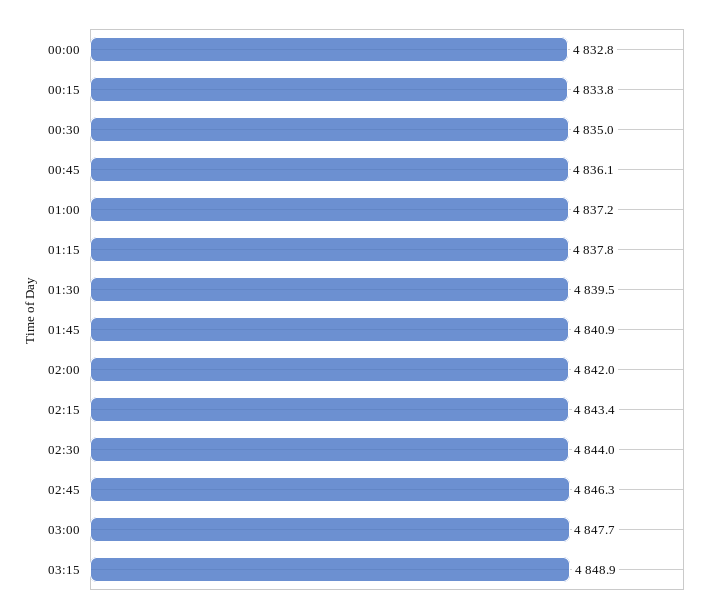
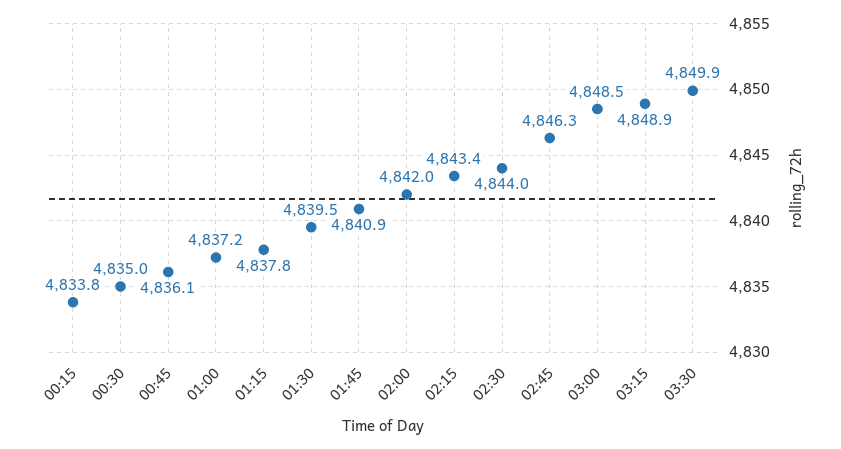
00:00: 4832.8 -> none
03:00: 4847.7 -> 4848.5
03:30: none -> 4849.9

